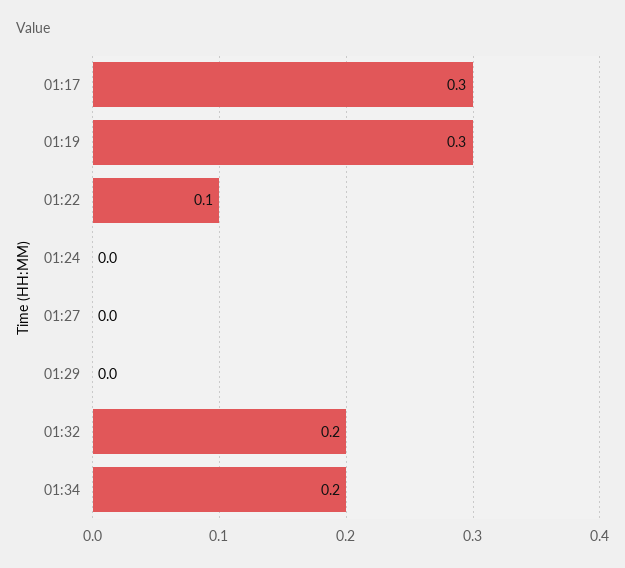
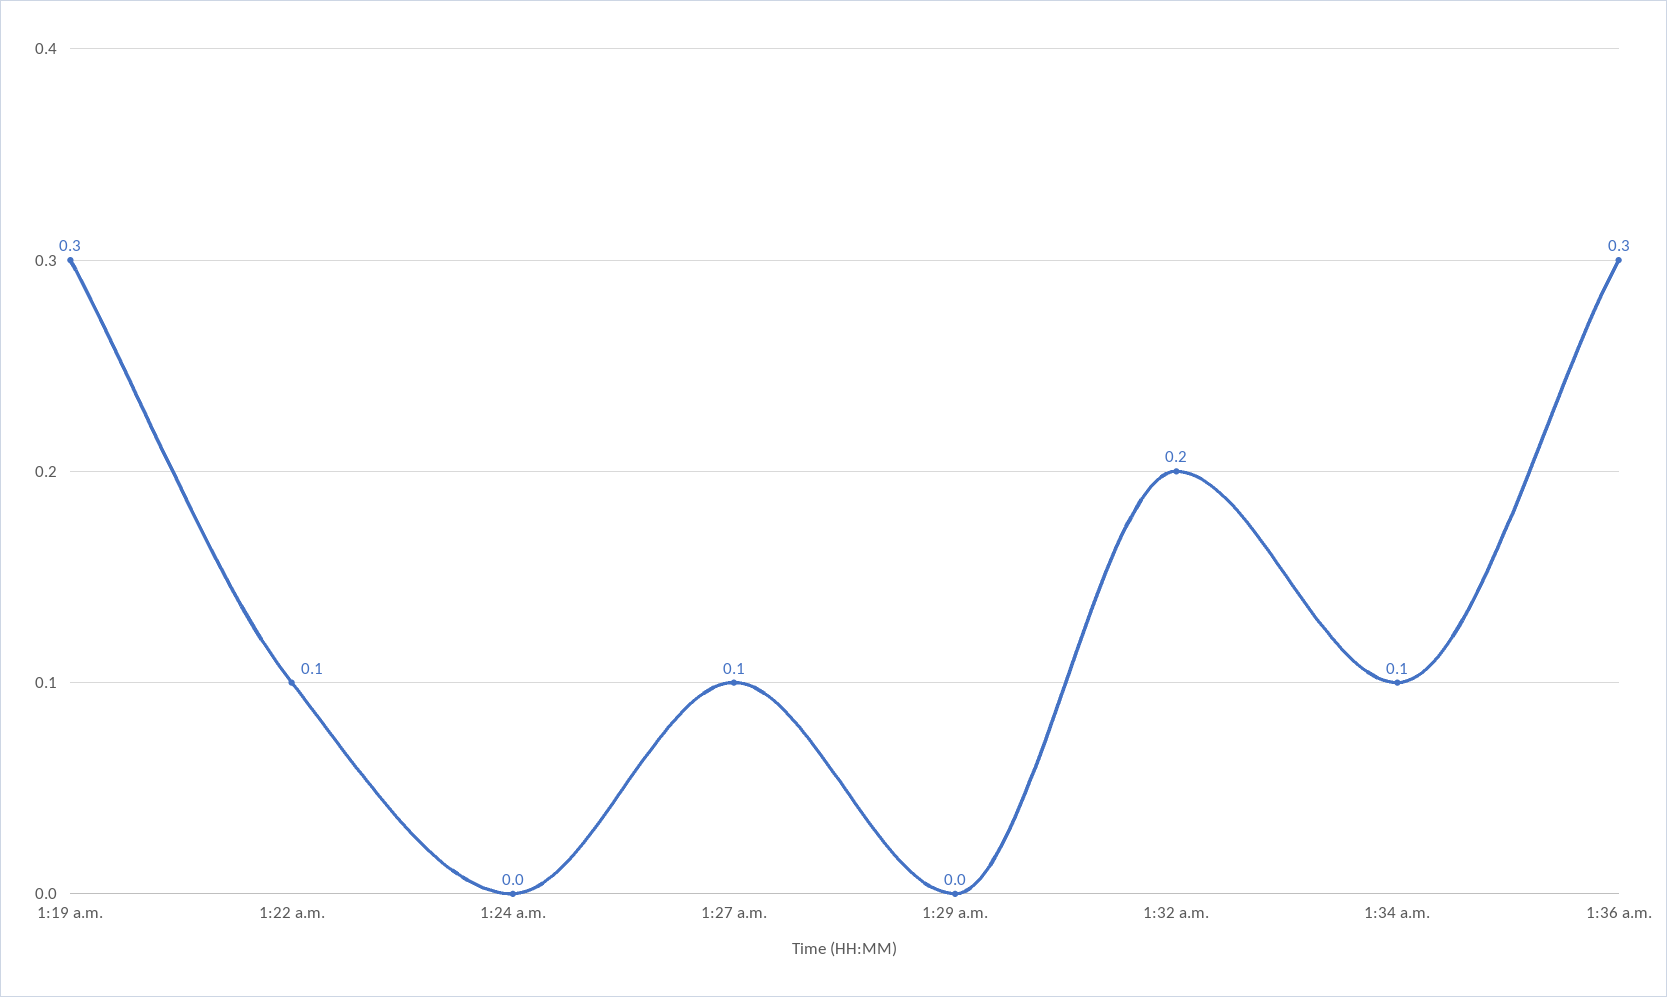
01:17: 0.3 -> none
01:27: 0 -> 0.1
01:34: 0.2 -> 0.1
1:36 a.m.: none -> 0.3

